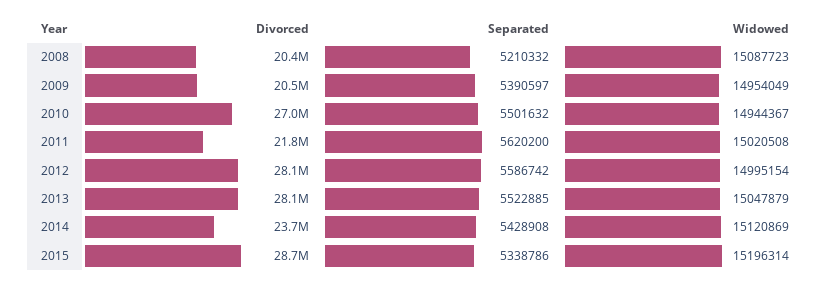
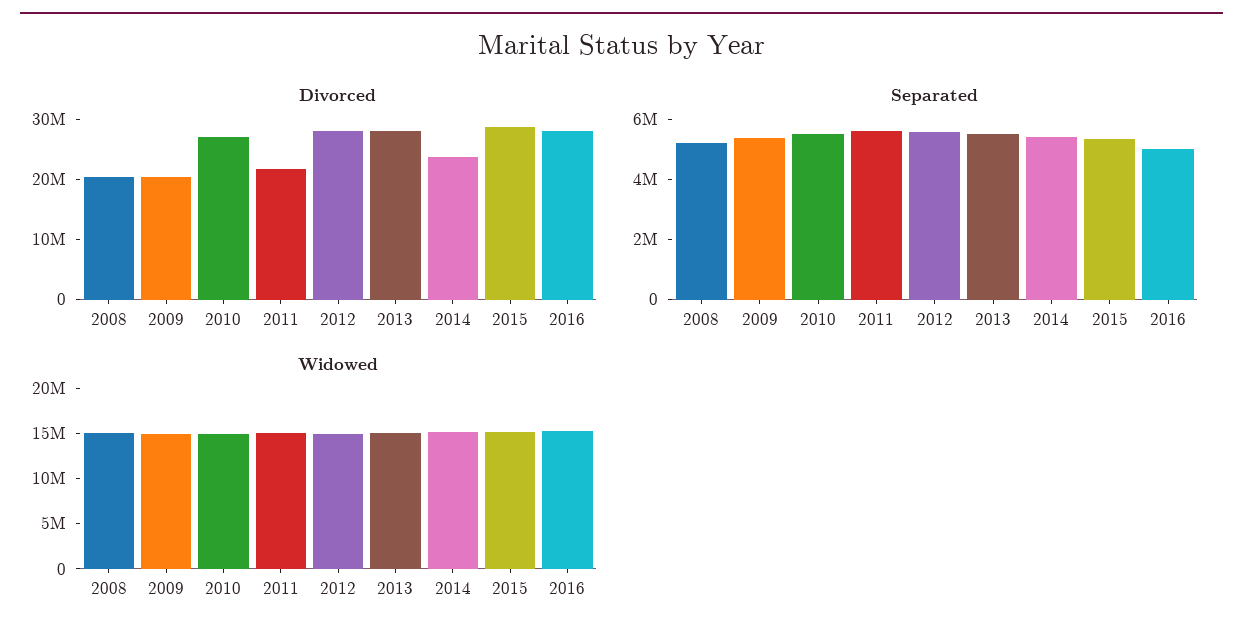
Divorced, 2016: none -> 28000000
Separated, 2016: none -> 5000000
Widowed, 2016: none -> 15000000

